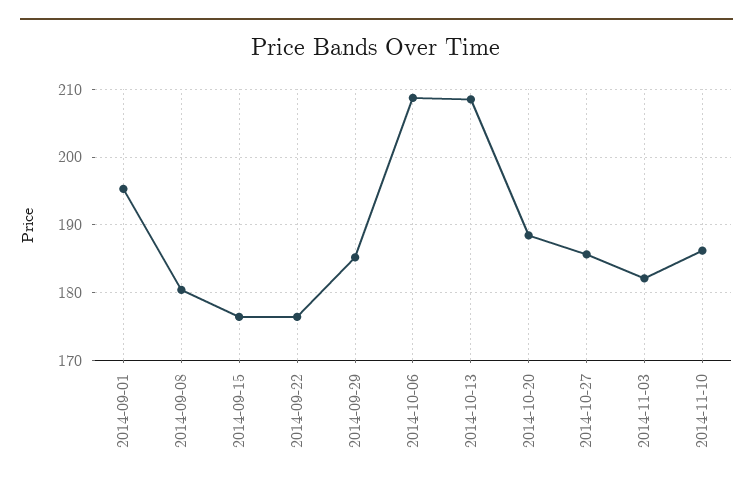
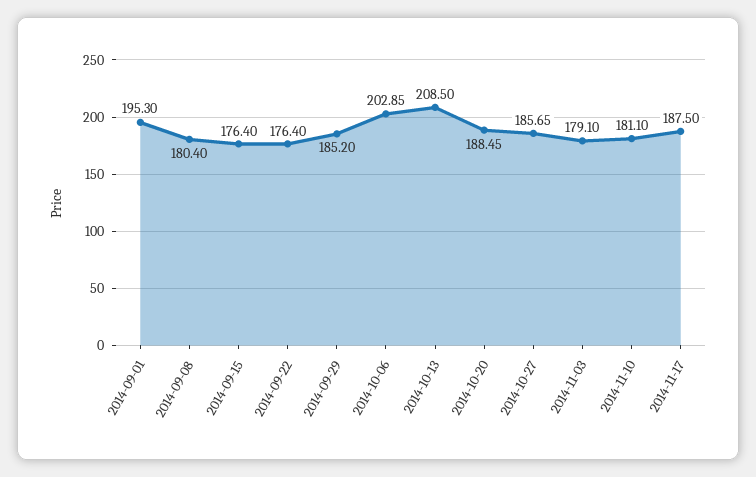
2014-10-06: 209 -> 202.85
2014-11-03: 182 -> 179.1
2014-11-10: 186 -> 181.1
2014-11-17: none -> 187.5

